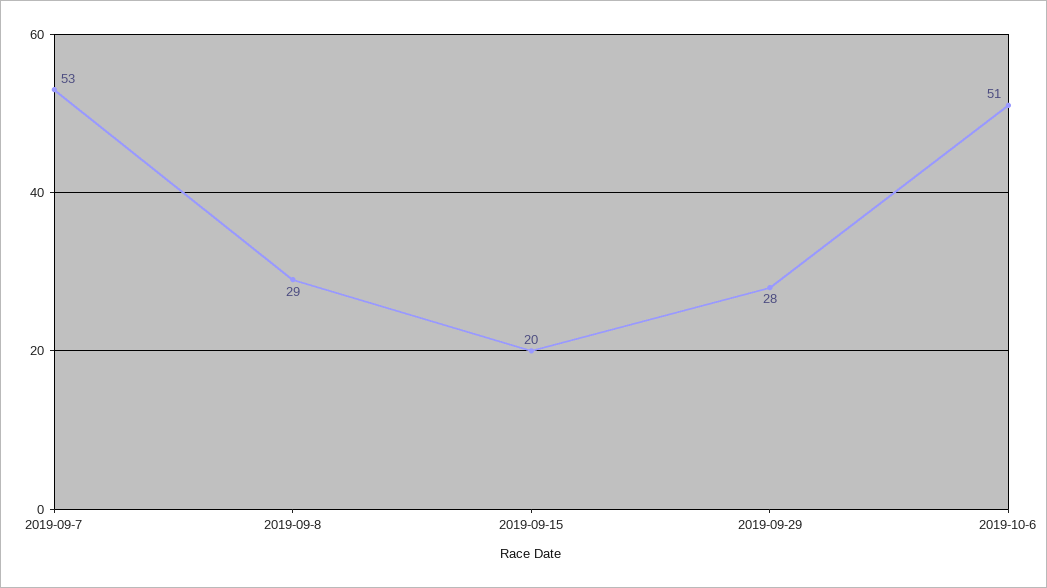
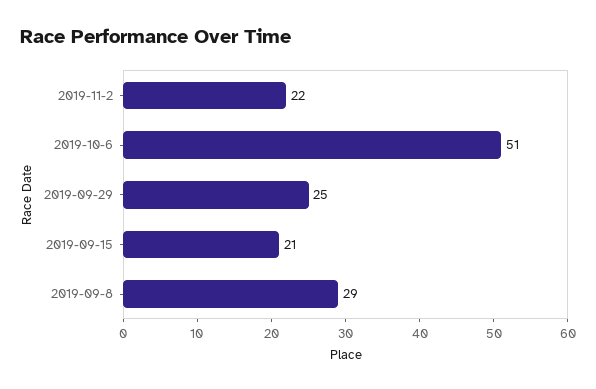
2019-09-7: 53 -> none
2019-09-15: 20 -> 21
2019-09-29: 28 -> 25
2019-11-2: none -> 22

